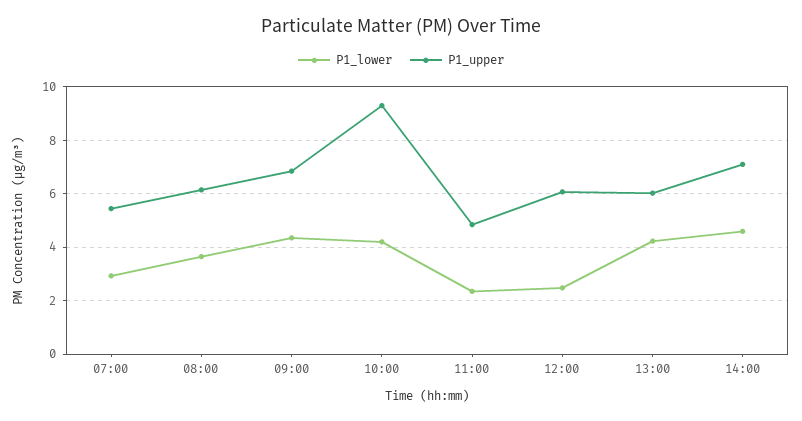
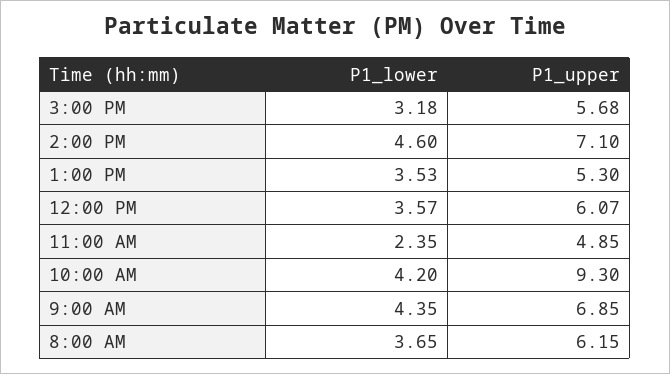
P1_lower, 07:00: 3 -> none
P1_upper, 07:00: 5.5 -> none
P1_lower, 12:00: 2.5 -> 3.57
P1_lower, 13:00: 4.25 -> 3.53
P1_upper, 13:00: 6 -> 5.3
P1_lower, 3:00 PM: none -> 3.18
P1_upper, 3:00 PM: none -> 5.68

